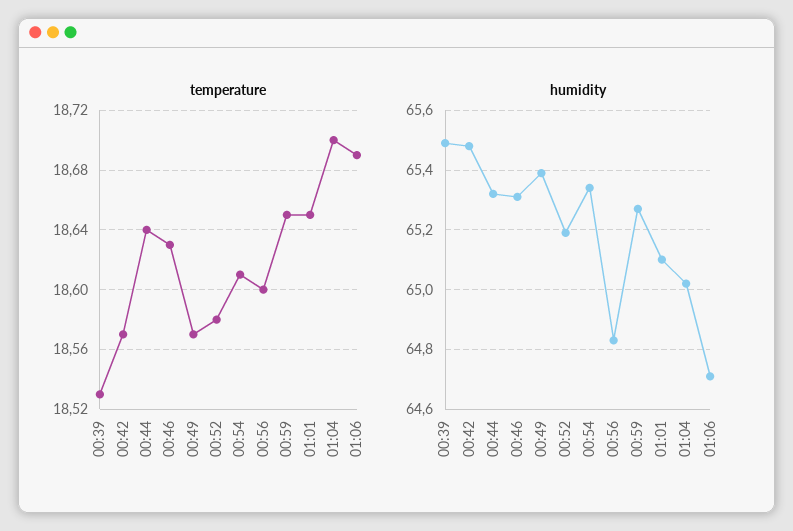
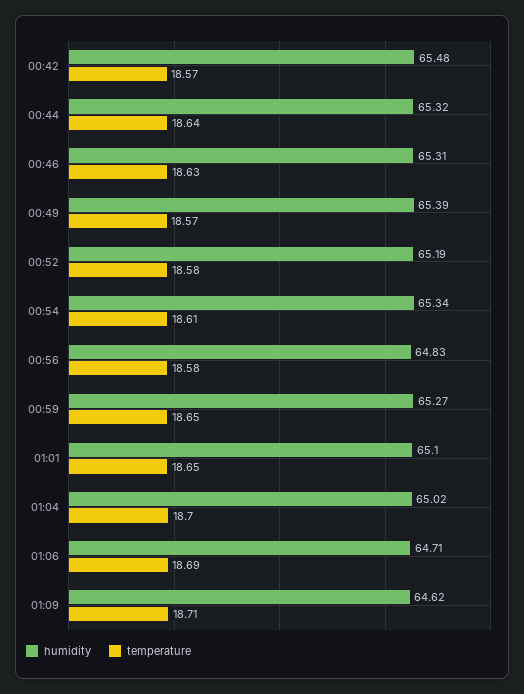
temperature, 00:39: 18.53 -> none
temperature, 00:56: 18.6 -> 18.58
humidity, 00:39: 65.5 -> none
humidity, 01:09: none -> 64.62
temperature, 01:09: none -> 18.71

